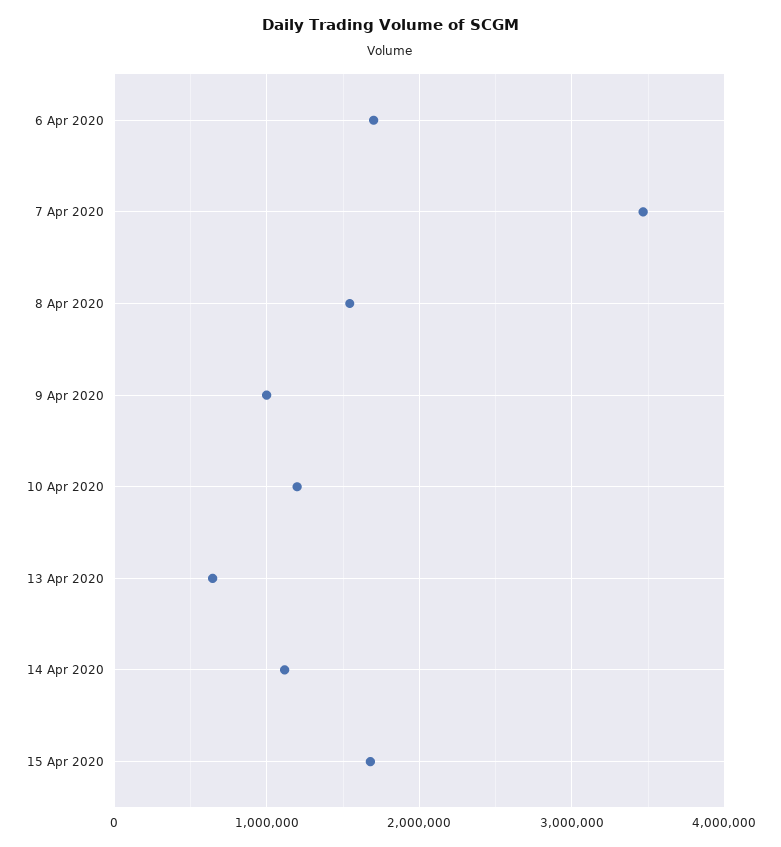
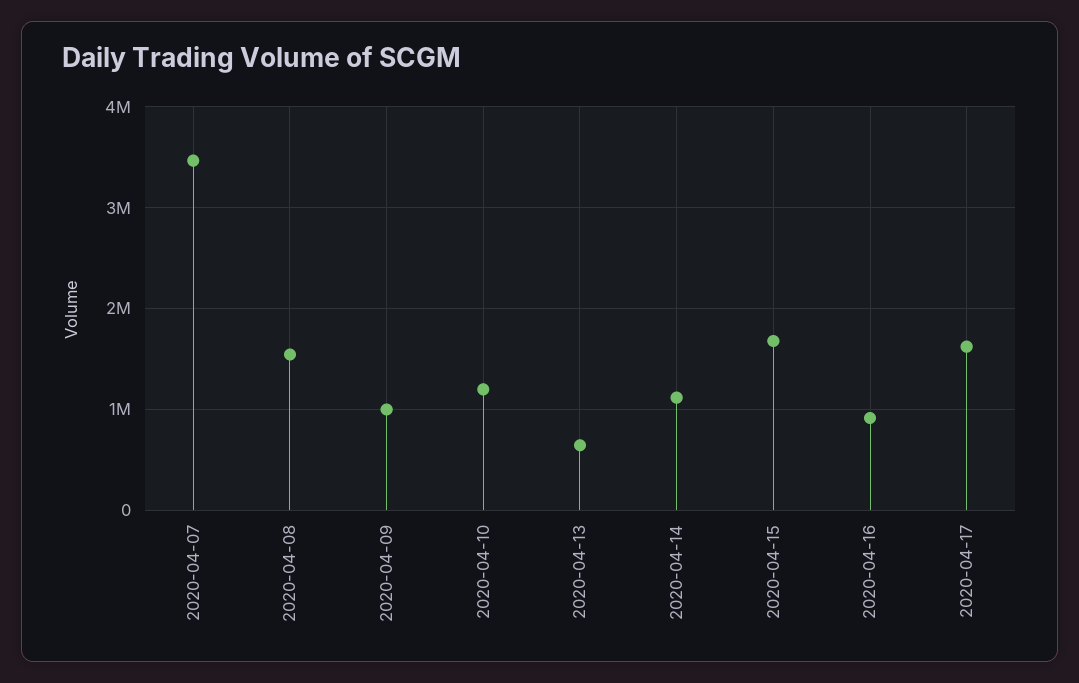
6 Apr 2020: 1700000 -> none
2020-04-16: none -> 900000
2020-04-17: none -> 1600000

